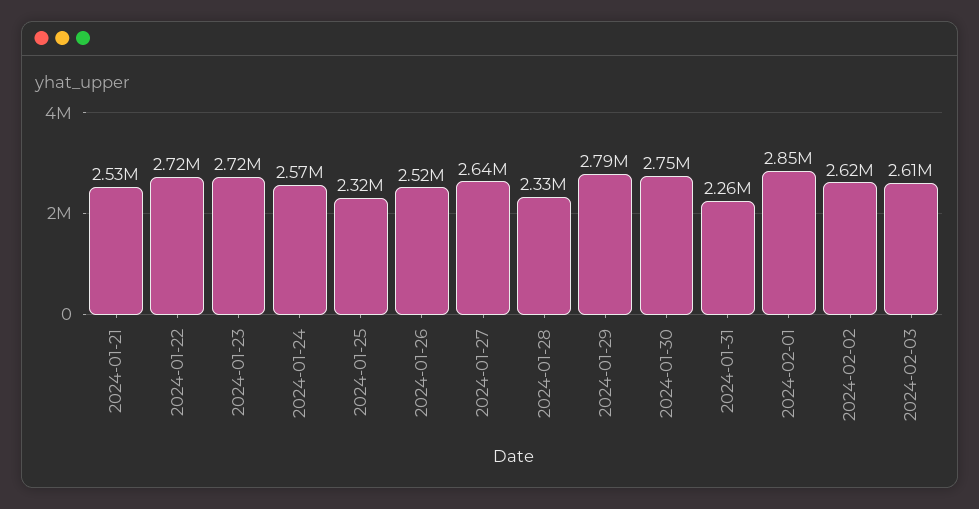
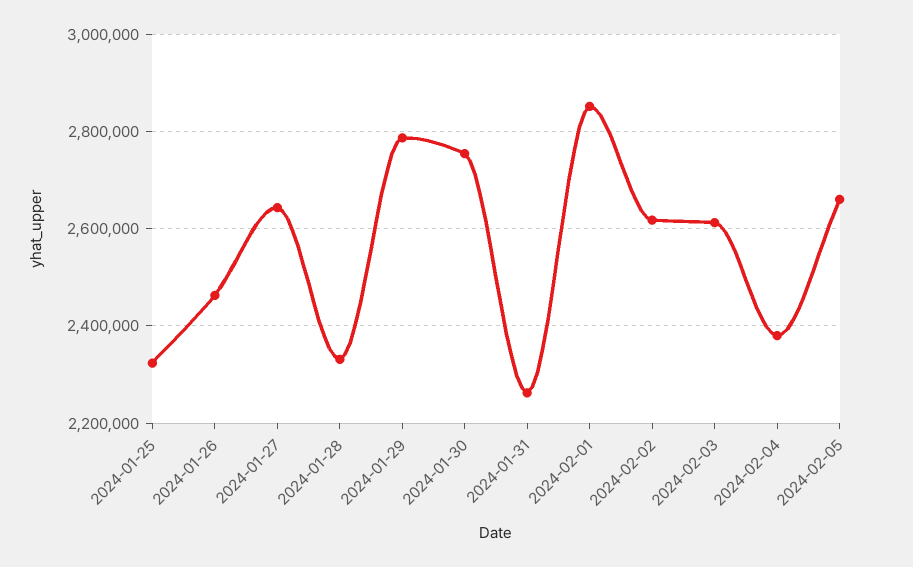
2024-01-21: 2530000 -> none
2024-01-22: 2720000 -> none
2024-01-23: 2720000 -> none
2024-01-24: 2570000 -> none
2024-01-26: 2520000 -> 2460000
2024-02-04: none -> 2380000
2024-02-05: none -> 2660000

